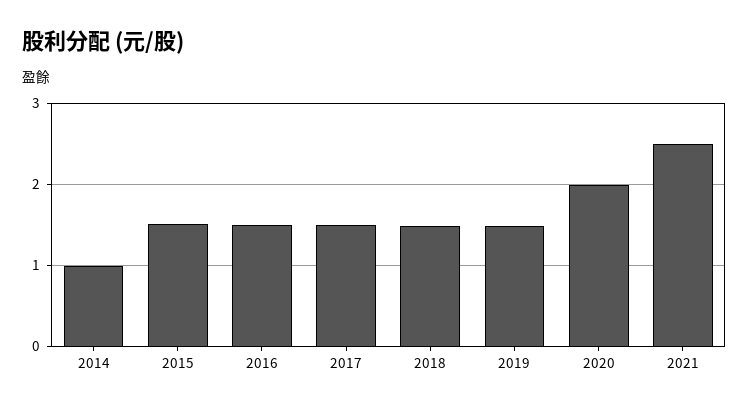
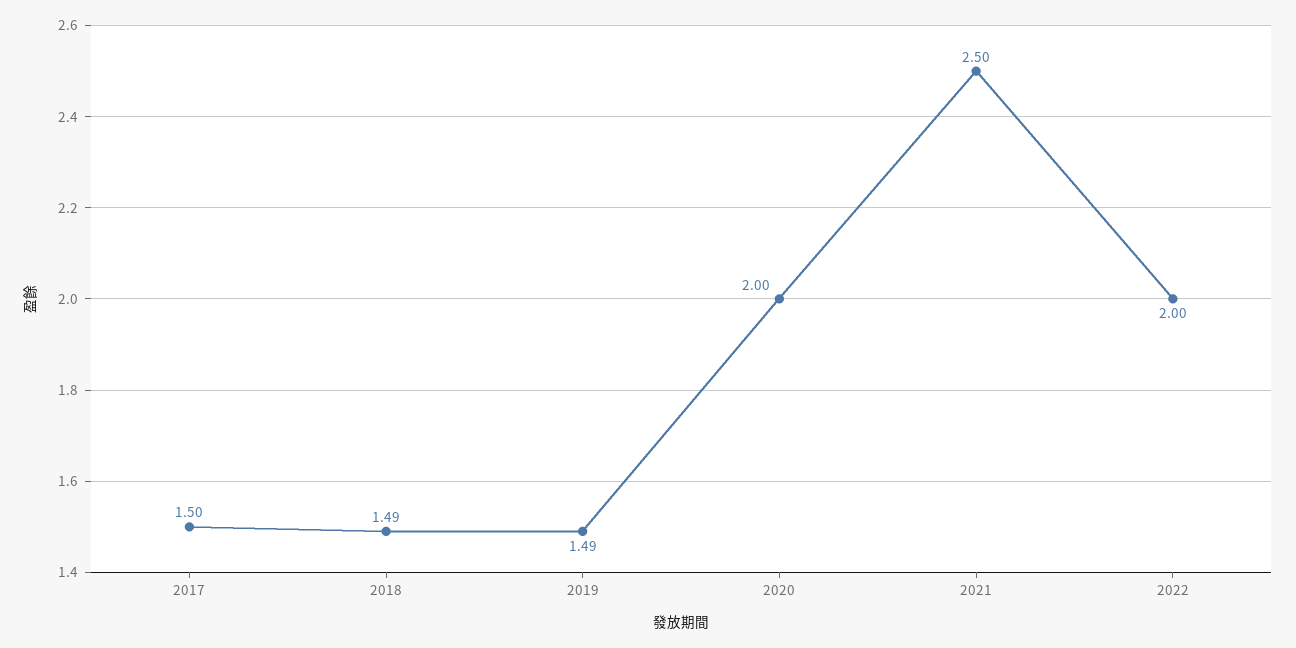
2014: 1 -> none
2015: 1.5 -> none
2016: 1.5 -> none
2022: none -> 2

